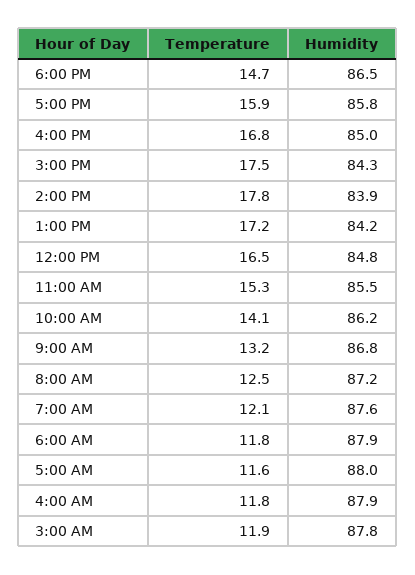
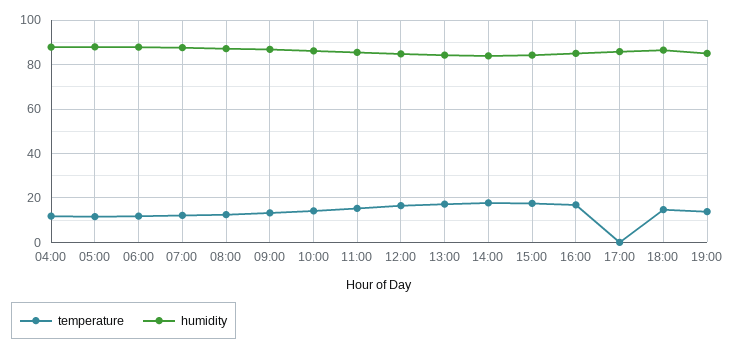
Temperature, 5:00 PM: 15.9 -> 0
Temperature, 3:00 AM: 11.9 -> none
Humidity, 3:00 AM: 87.8 -> none
Temperature, 19:00: none -> 15
Humidity, 19:00: none -> 85

